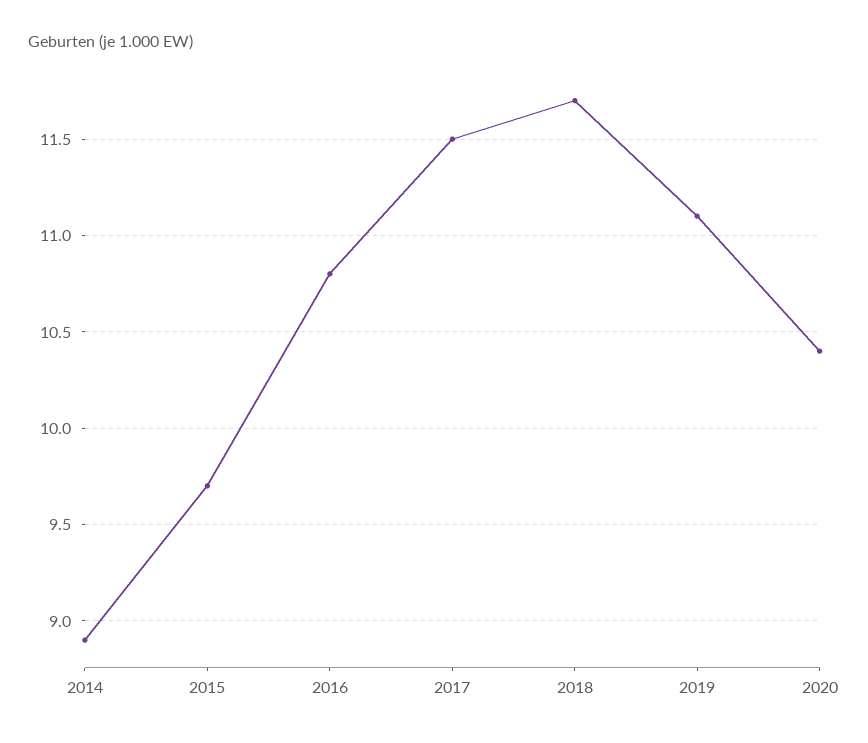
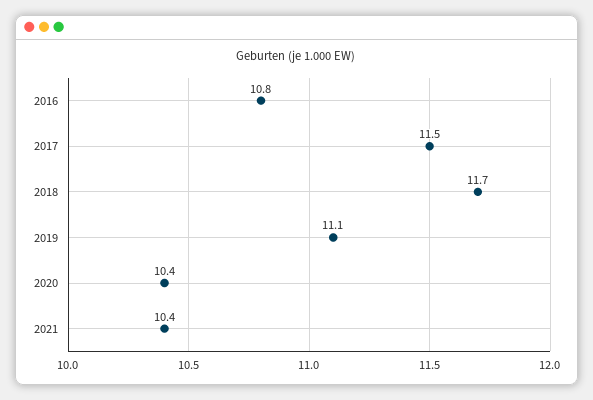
2014: 8.9 -> none
2015: 9.7 -> none
2021: none -> 10.4

